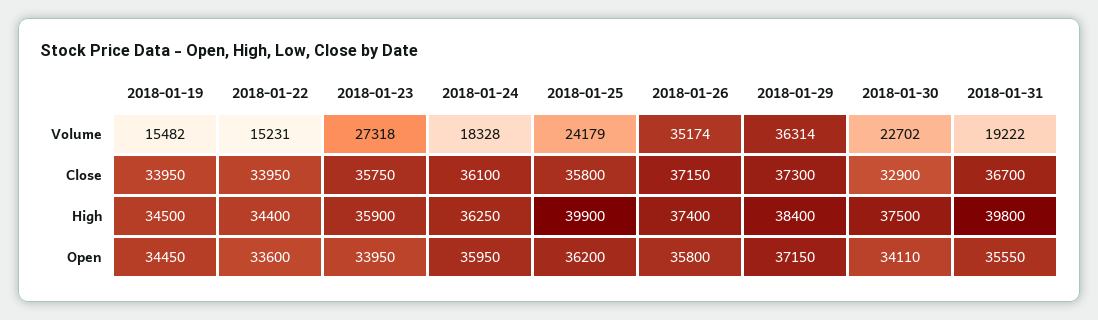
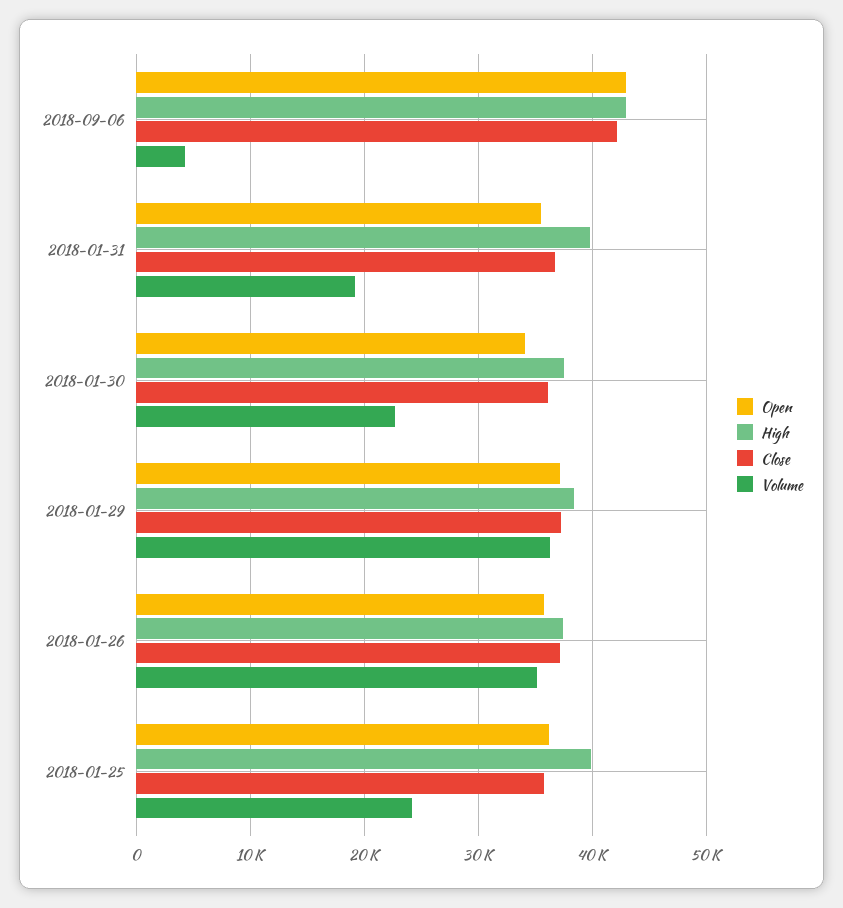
Volume, 2018-01-19: 15482 -> none
Volume, 2018-01-22: 15231 -> none
Volume, 2018-01-23: 27318 -> none
Volume, 2018-01-24: 18328 -> none
Close, 2018-01-19: 33950 -> none
Close, 2018-01-22: 33950 -> none
Close, 2018-01-23: 35750 -> none
Close, 2018-01-24: 36100 -> none
Close, 2018-01-30: 32900 -> 36000
High, 2018-01-19: 34500 -> none
High, 2018-01-22: 34400 -> none
High, 2018-01-23: 35900 -> none
High, 2018-01-24: 36250 -> none
Open, 2018-01-19: 34450 -> none
Open, 2018-01-22: 33600 -> none
Open, 2018-01-23: 33950 -> none
Open, 2018-01-24: 35950 -> none
Open, 2018-09-06: none -> 43000
High, 2018-09-06: none -> 43000
Close, 2018-09-06: none -> 42000
Volume, 2018-09-06: none -> 4000

